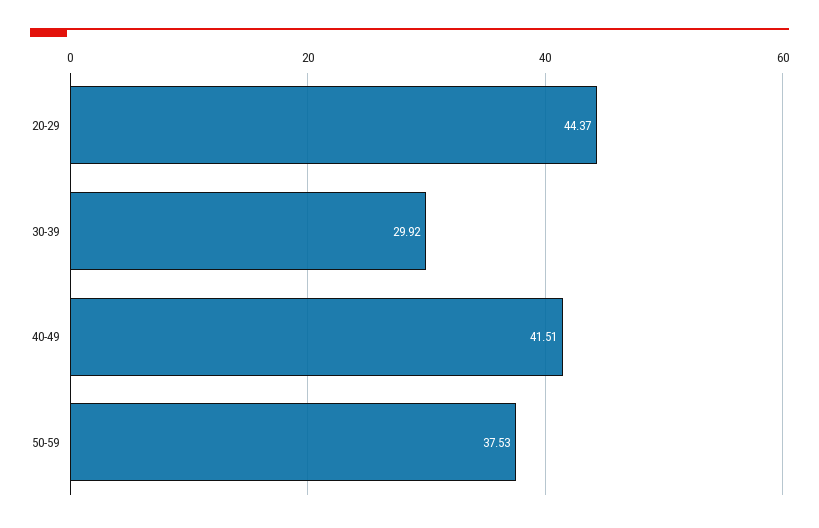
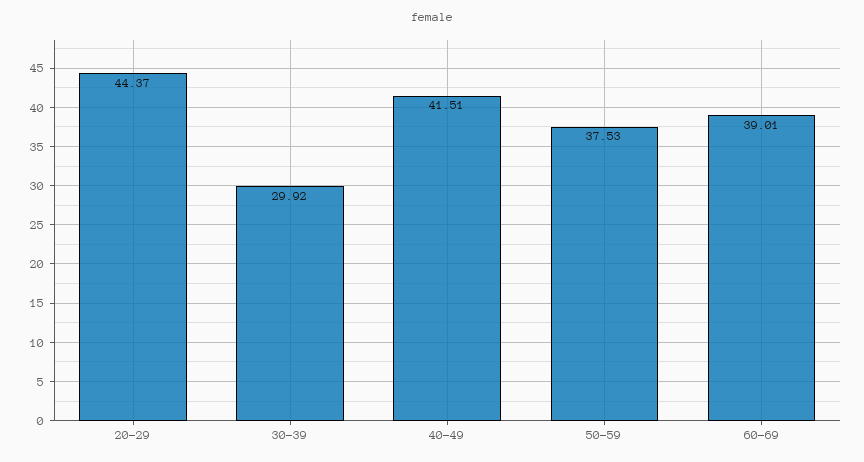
60-69: none -> 39.01

